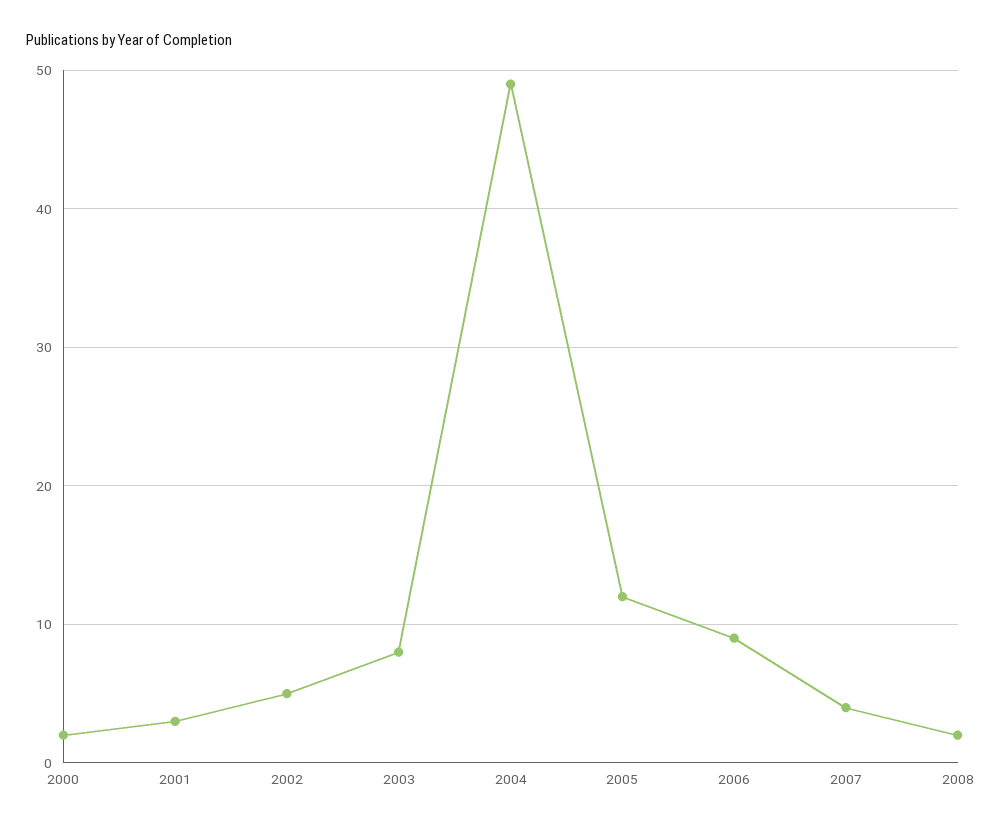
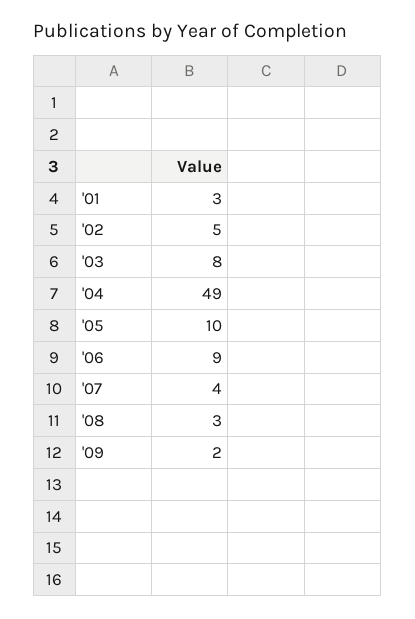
2000: 2 -> none
2005: 12 -> 10
2008: 2 -> 3
'09: none -> 2

